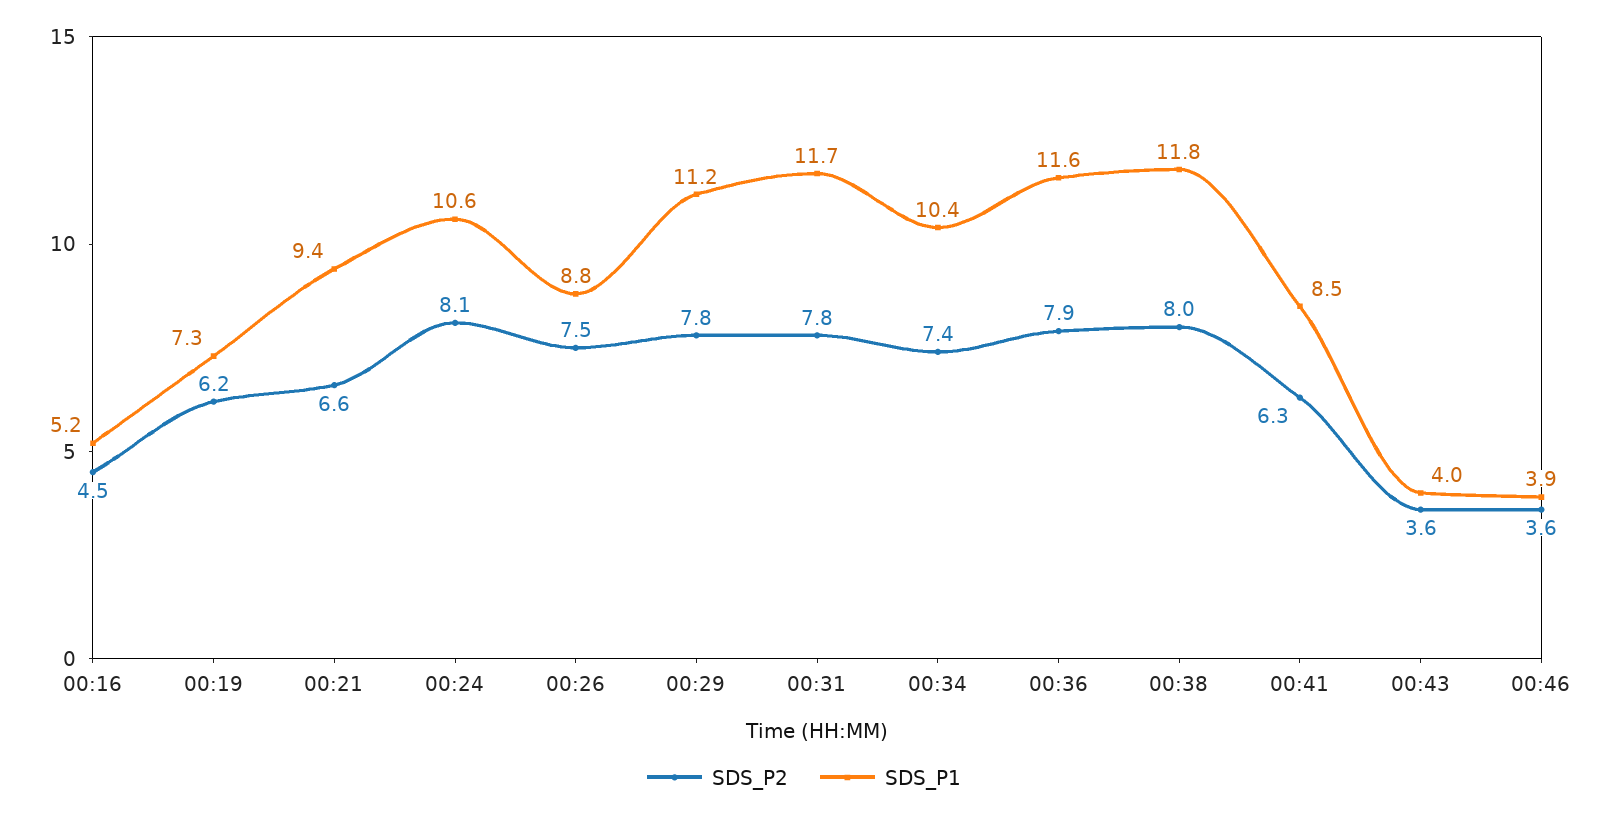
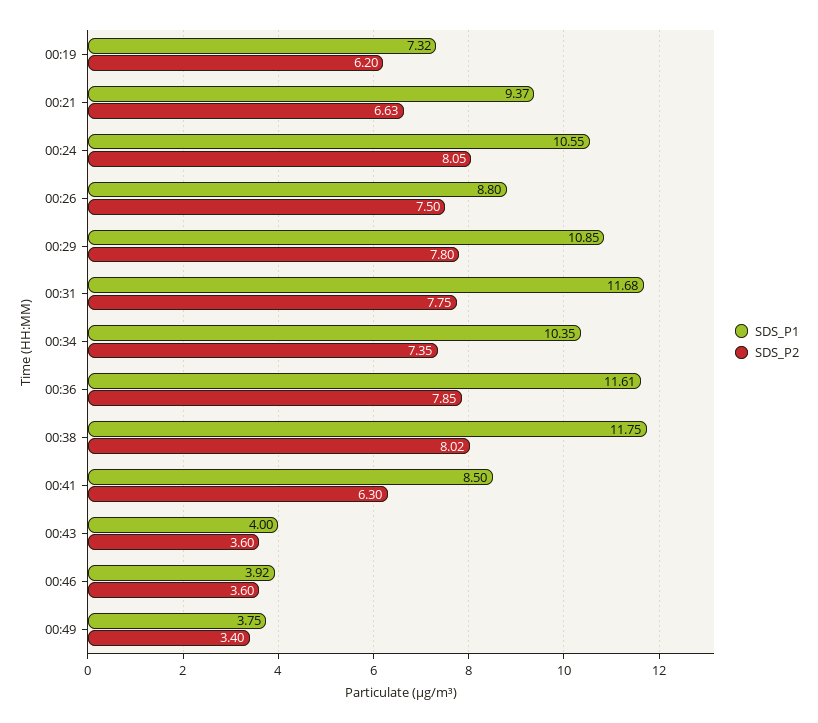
SDS_P2, 00:16: 4.5 -> none
SDS_P1, 00:16: 5.2 -> none
SDS_P1, 00:29: 11.2 -> 10.85
SDS_P1, 00:49: none -> 3.75
SDS_P2, 00:49: none -> 3.4

